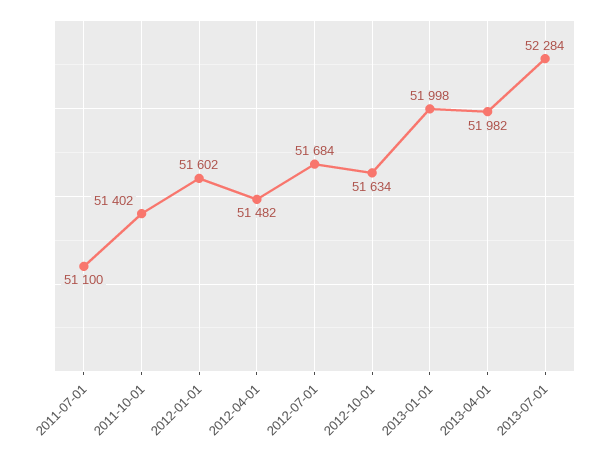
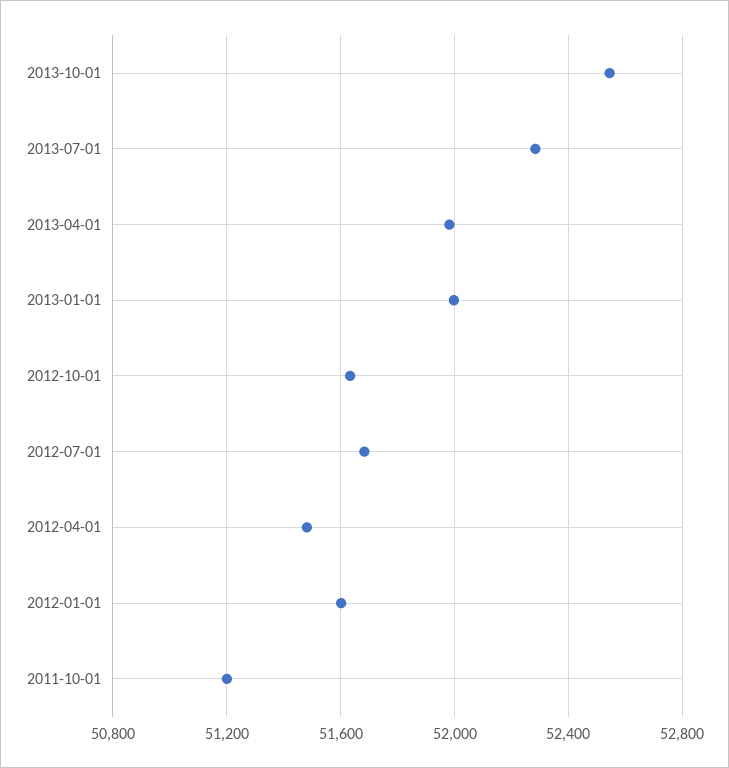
2011-07-01: 51100 -> none
2011-10-01: 51402 -> 51200
2013-10-01: none -> 52550

